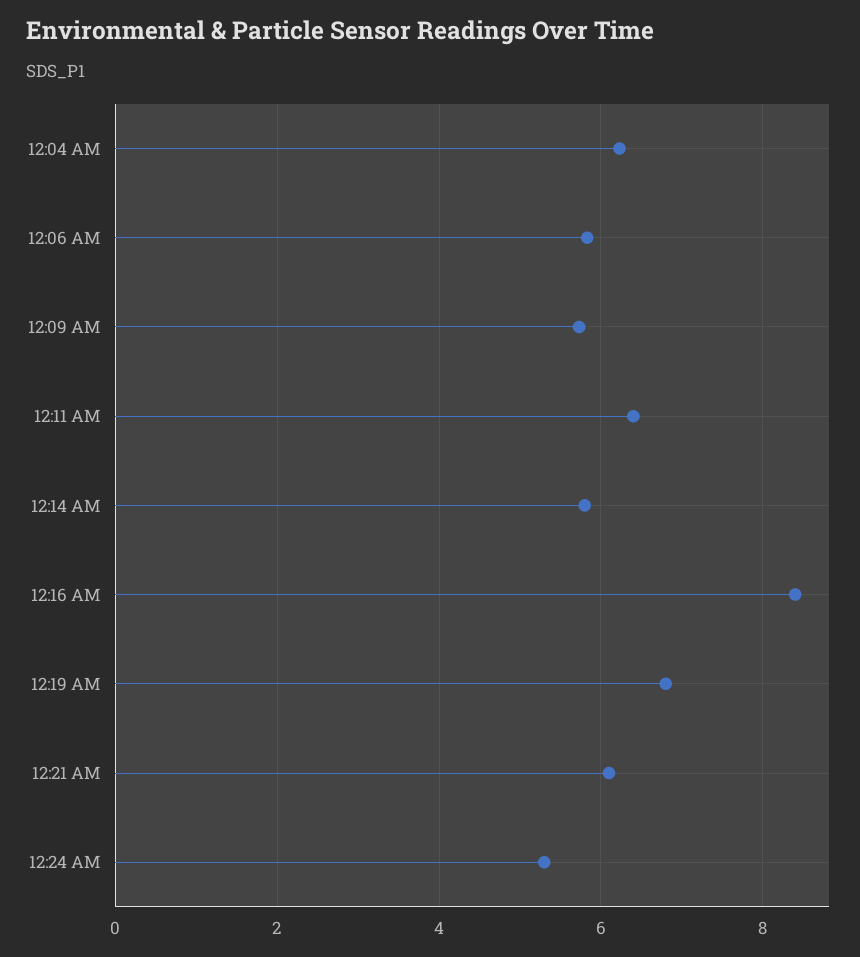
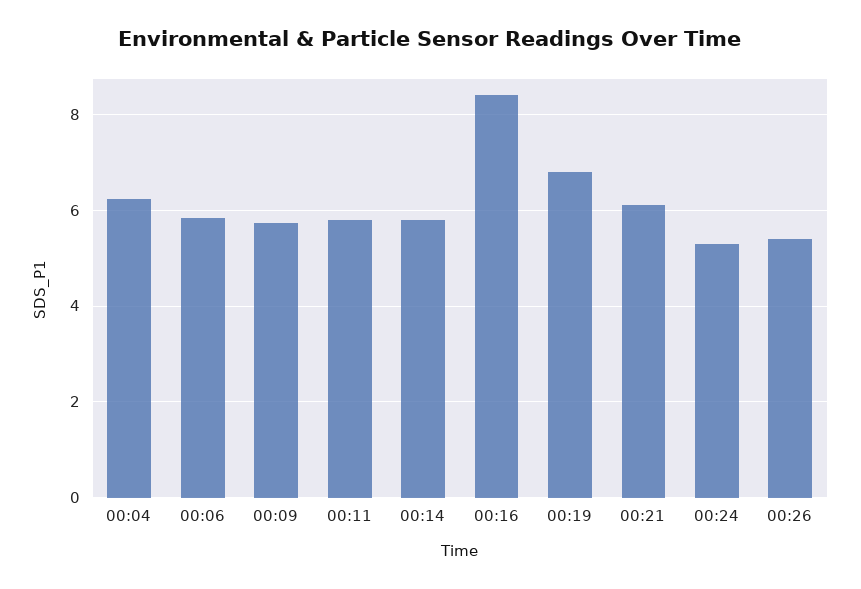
12:11 AM: 6.4 -> 5.8
00:26: none -> 5.4

